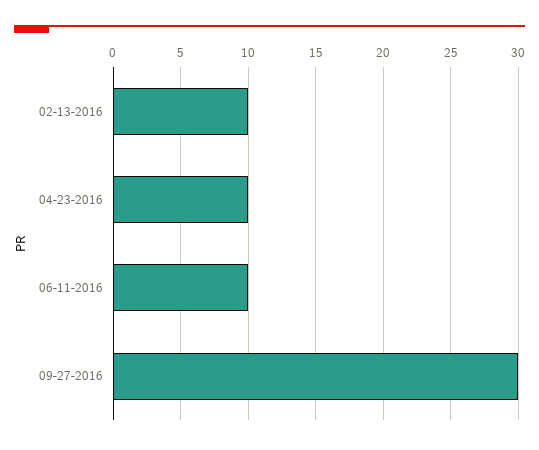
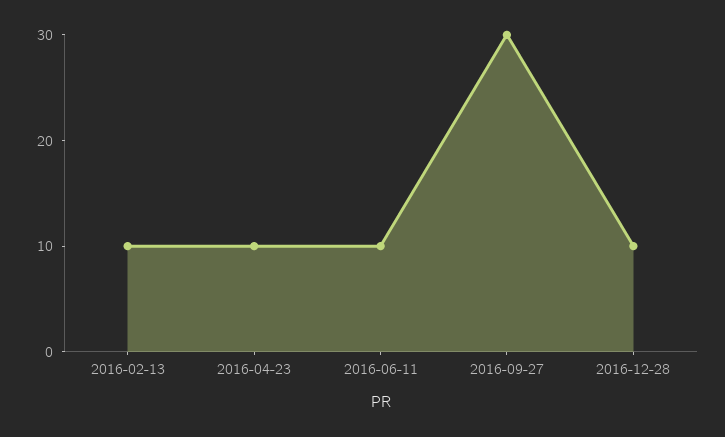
2016-12-28: none -> 10

